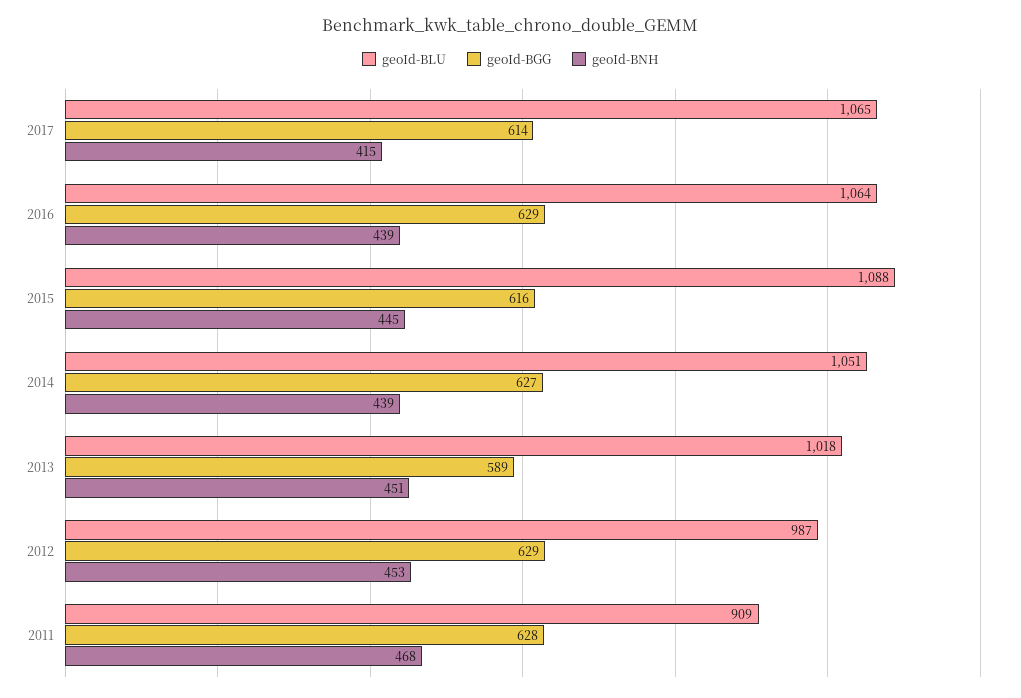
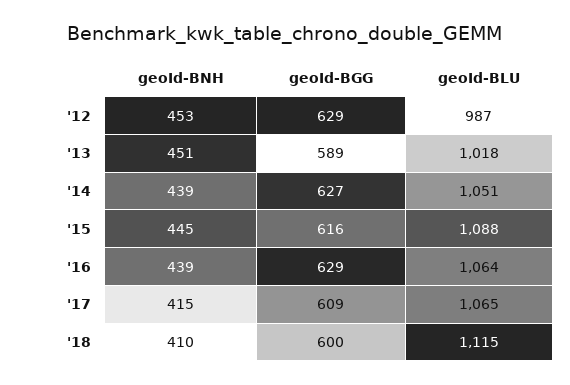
geoId-BGG, 2017: 614 -> 609
geoId-BLU, 2011: 909 -> none
geoId-BGG, 2011: 628 -> none
geoId-BNH, 2011: 468 -> none
geoId-BNH, '18: none -> 410
geoId-BGG, '18: none -> 600
geoId-BLU, '18: none -> 1115

